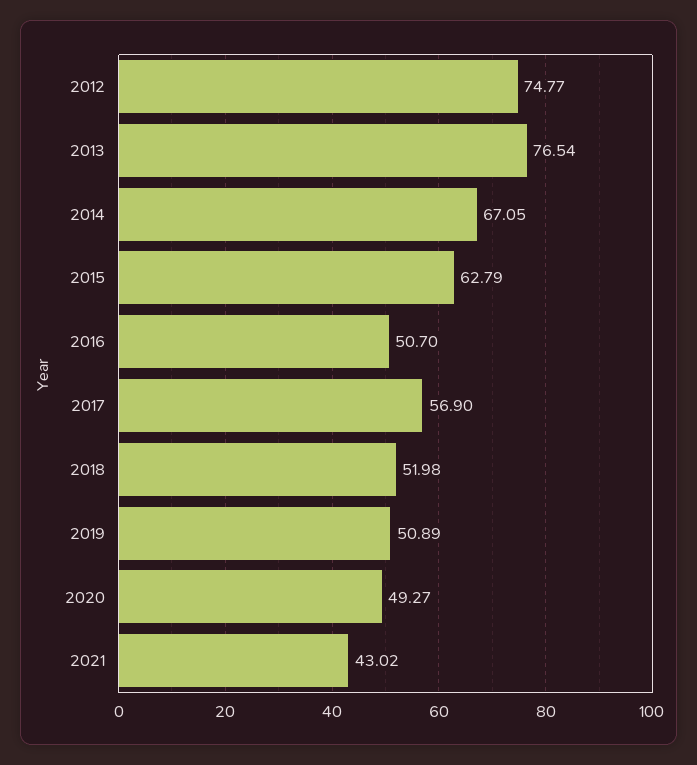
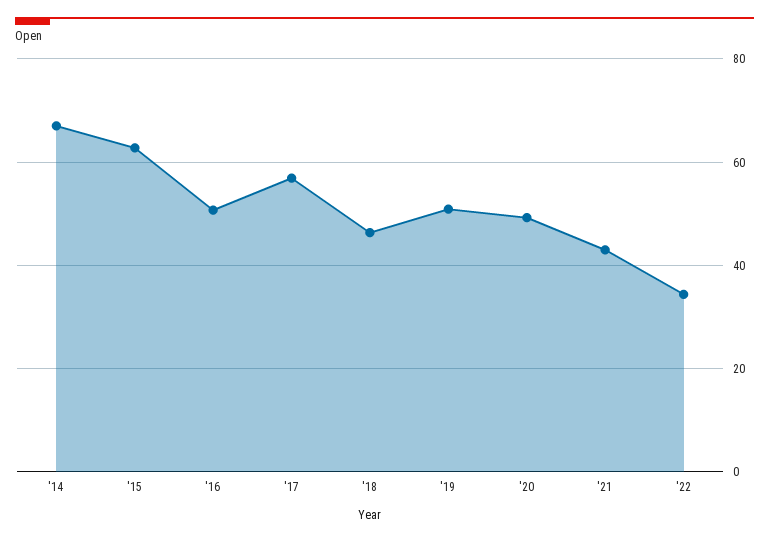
2012: 74.77 -> none
2013: 76.54 -> none
2018: 51.98 -> 46
'22: none -> 34

